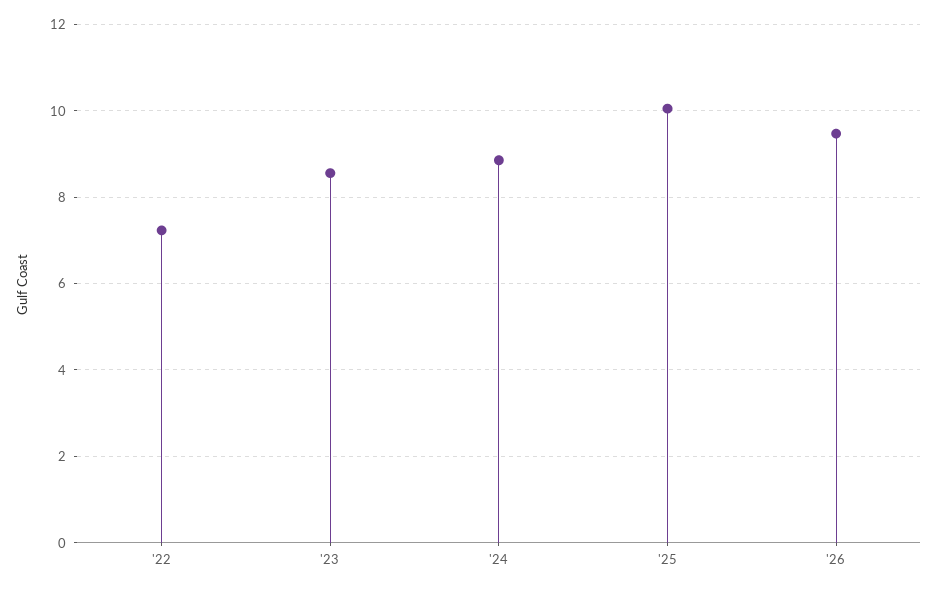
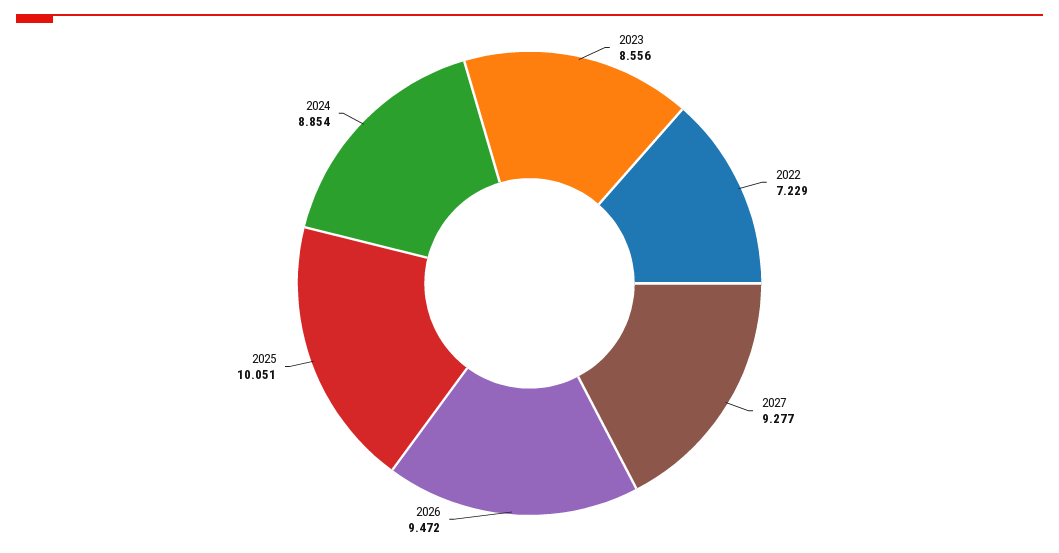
2027: none -> 9.277

